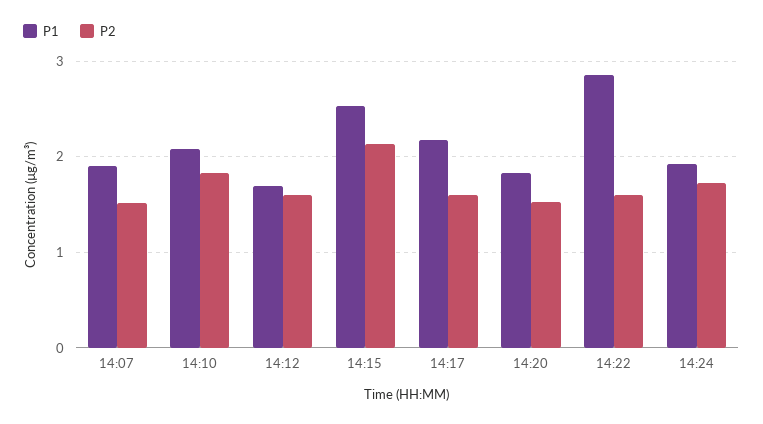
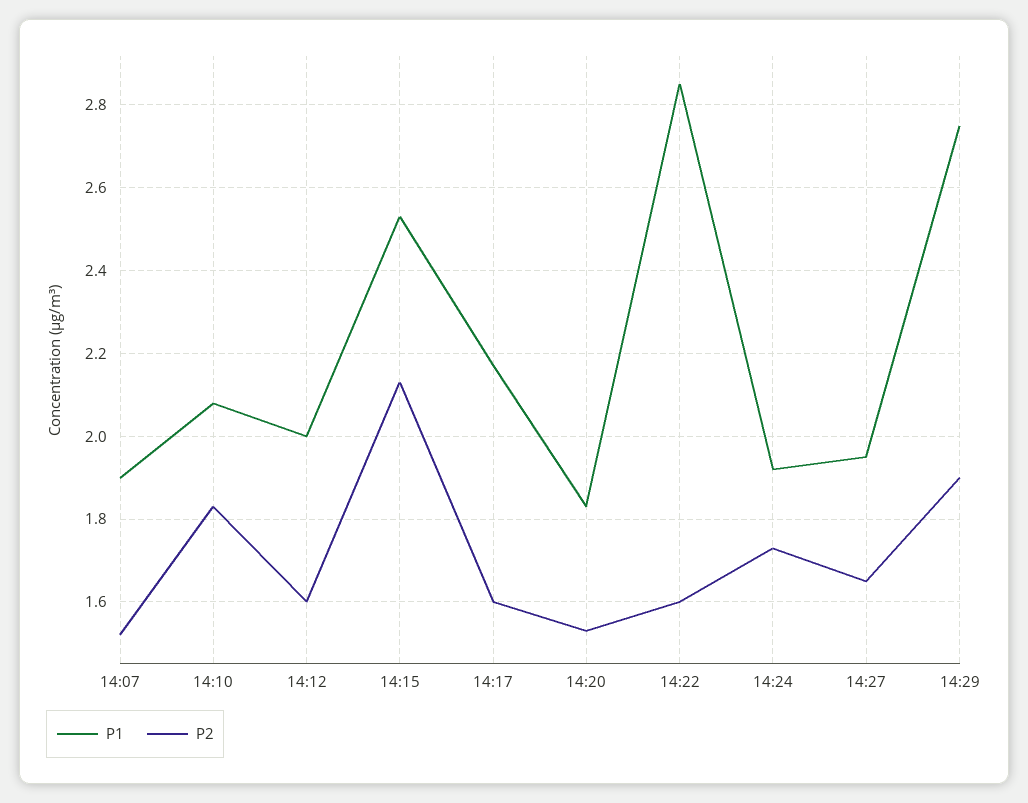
P1, 14:12: 1.7 -> 2
P1, 14:27: none -> 1.95
P2, 14:27: none -> 1.65
P1, 14:29: none -> 2.75
P2, 14:29: none -> 1.9

